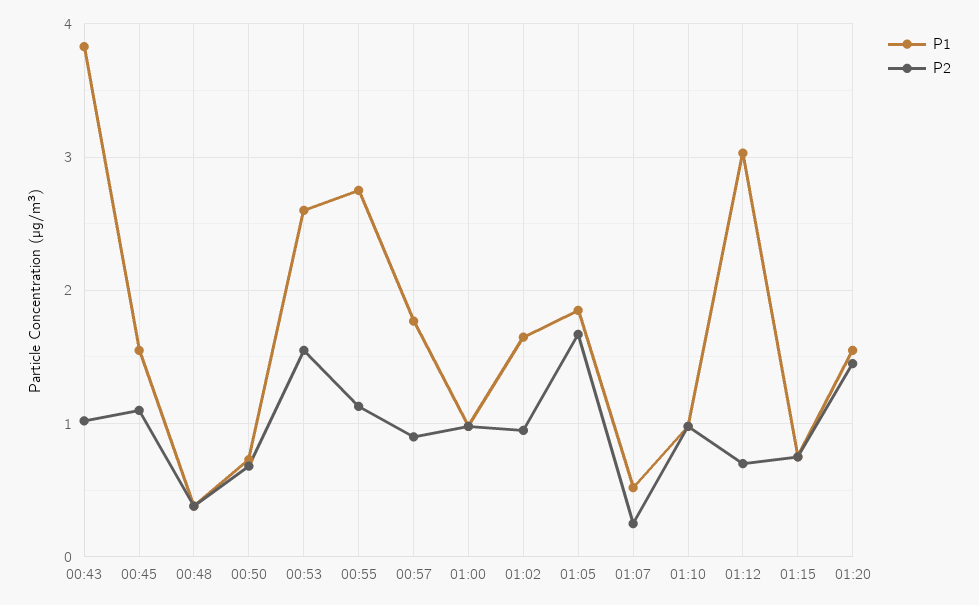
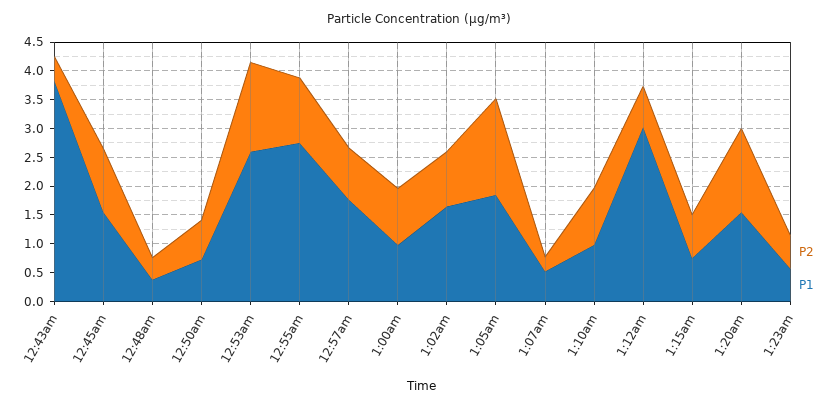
P2, 00:43: 1 -> 0.5
P2, 1:23am: none -> 0.5
P1, 1:23am: none -> 0.5

